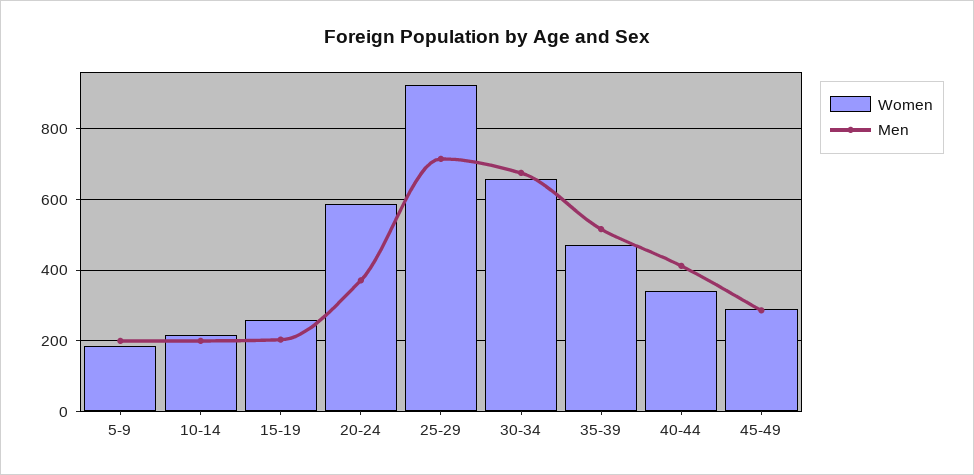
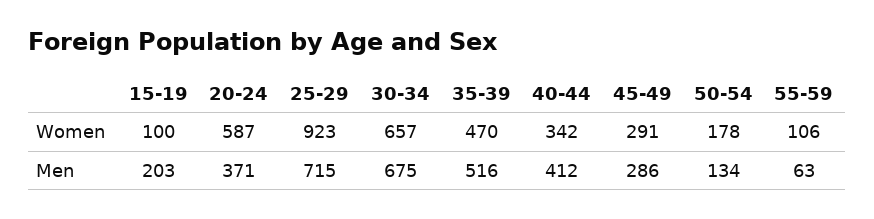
Women, 5-9: 180 -> none
Men, 5-9: 200 -> none
Women, 10-14: 220 -> none
Men, 10-14: 200 -> none
Women, 15-19: 260 -> 100
Women, 50-54: none -> 178
Women, 55-59: none -> 106
Men, 50-54: none -> 134
Men, 55-59: none -> 63

